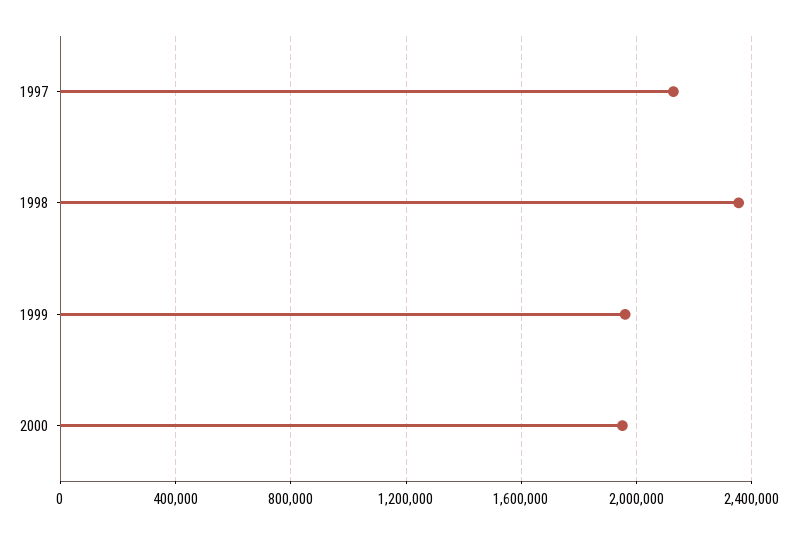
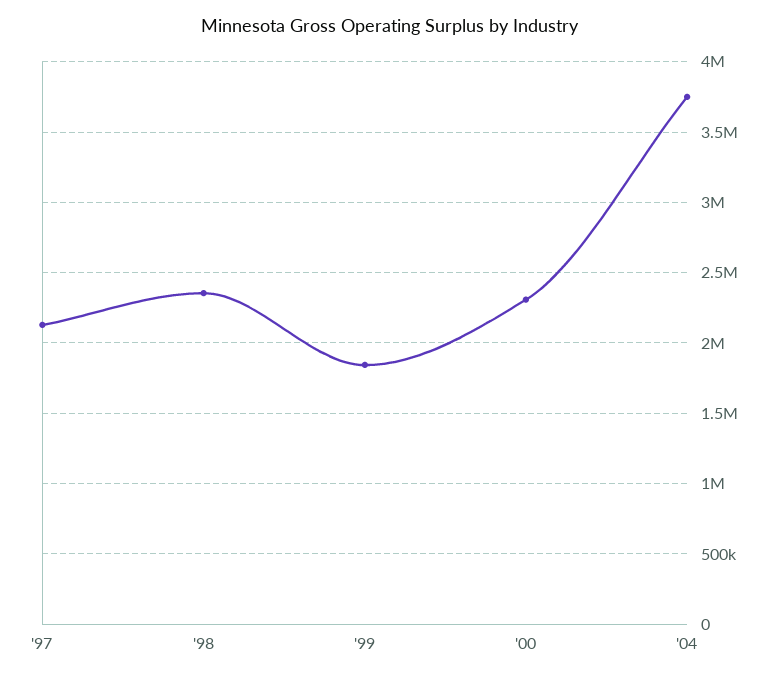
1999: 1950000 -> 1850000
2000: 1950000 -> 2300000
'04: none -> 3750000

